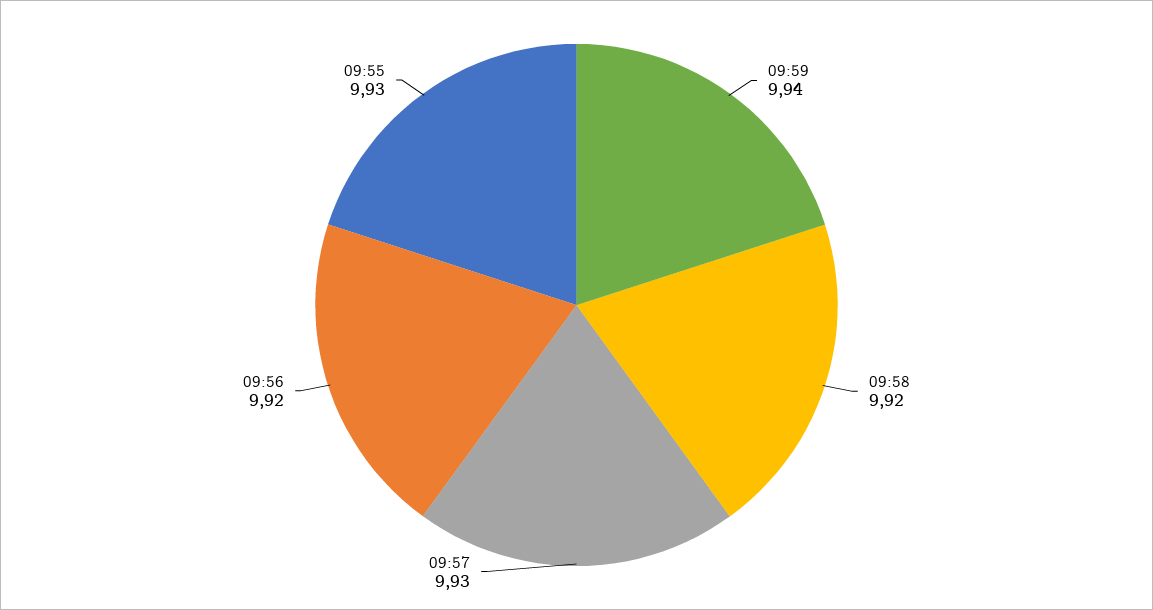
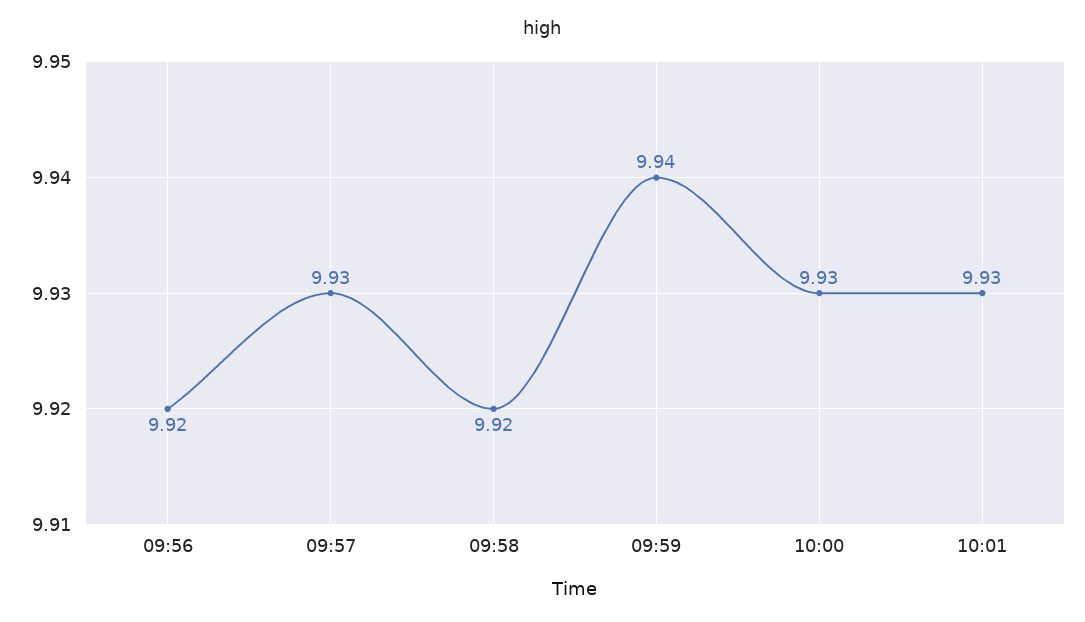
09:55: 9.93 -> none
10:00: none -> 9.93
10:01: none -> 9.93

